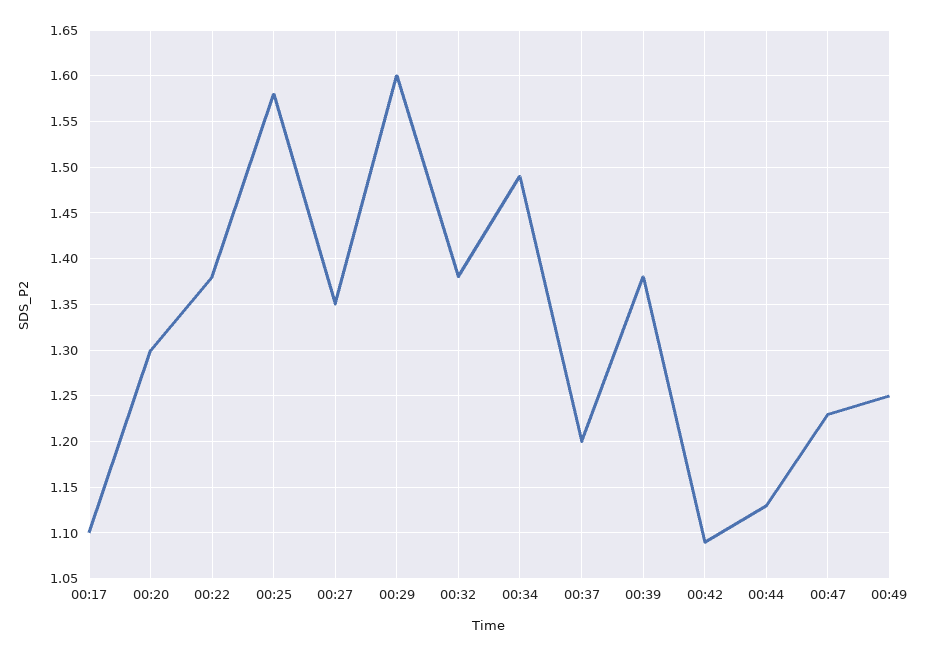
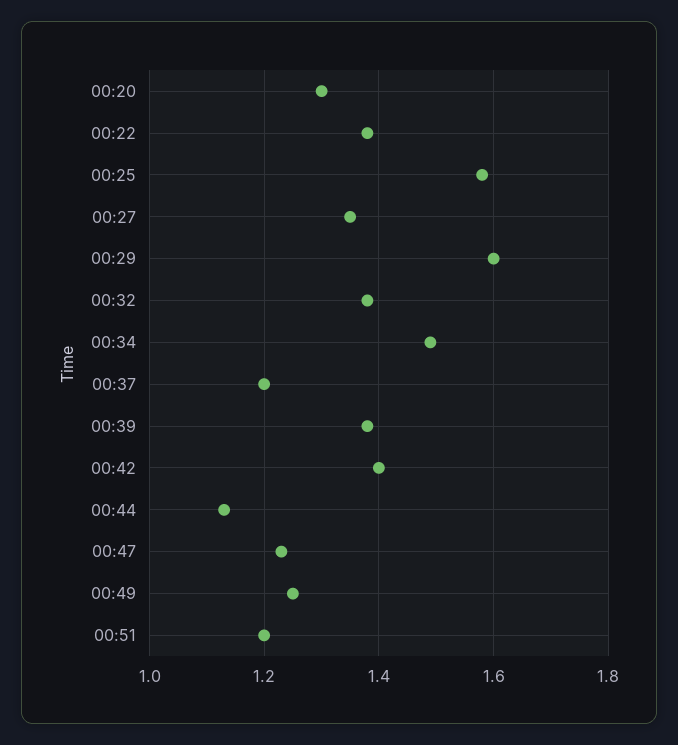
00:17: 1.1 -> none
00:42: 1.09 -> 1.4
00:51: none -> 1.2

